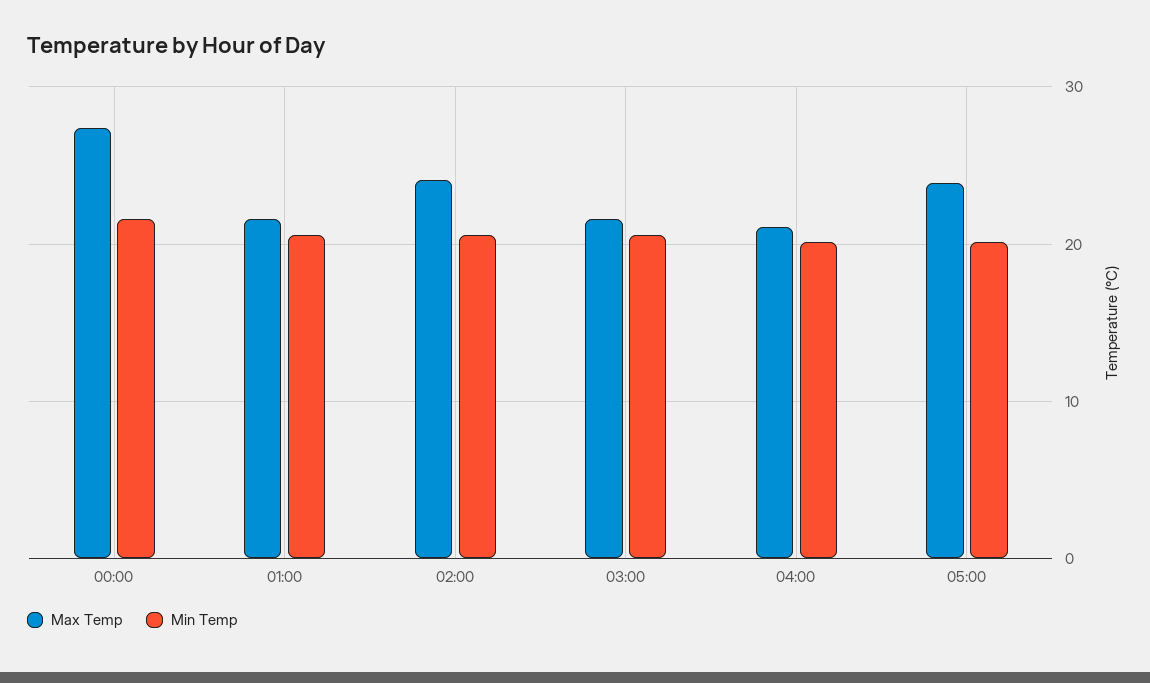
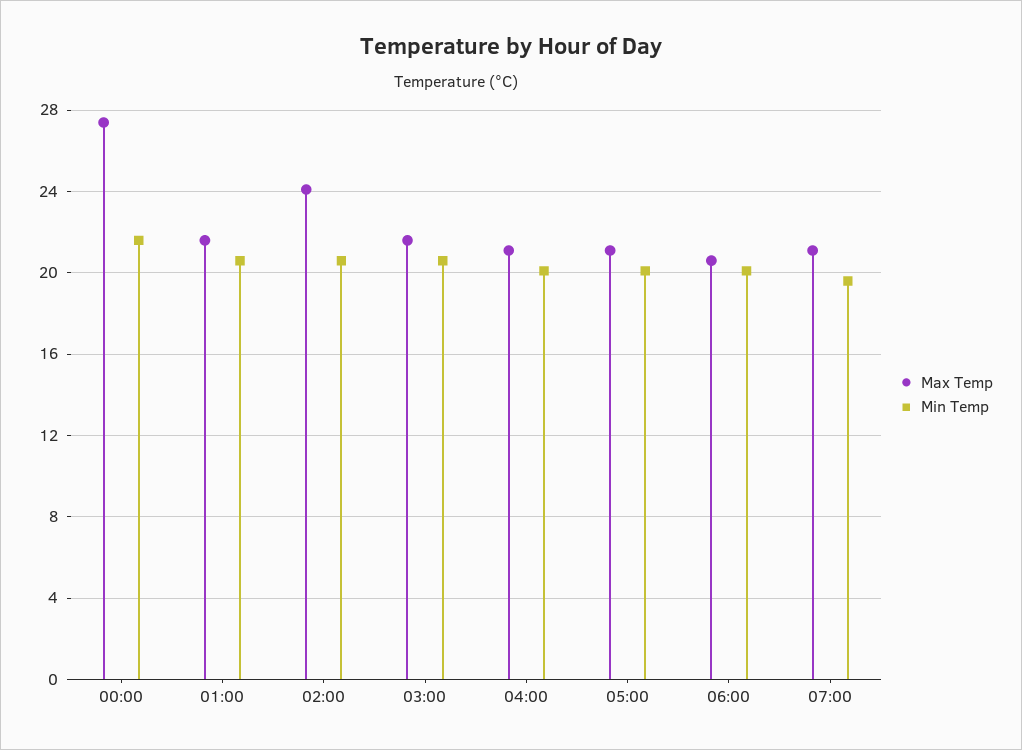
Max Temp, 05:00: 24 -> 21
Max Temp, 06:00: none -> 20.5
Min Temp, 06:00: none -> 20
Max Temp, 07:00: none -> 21
Min Temp, 07:00: none -> 19.5

